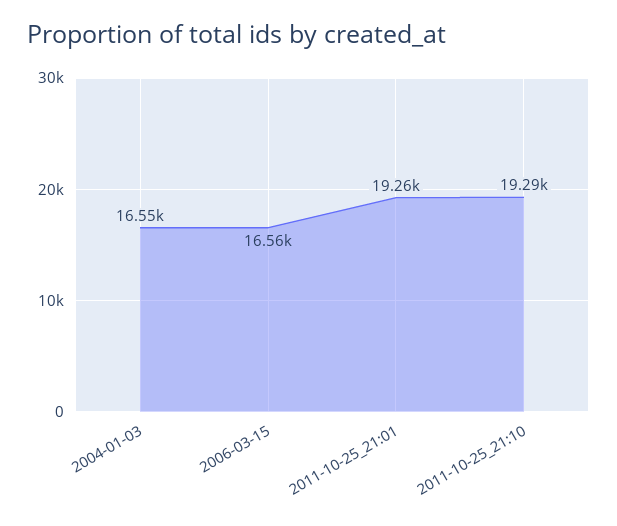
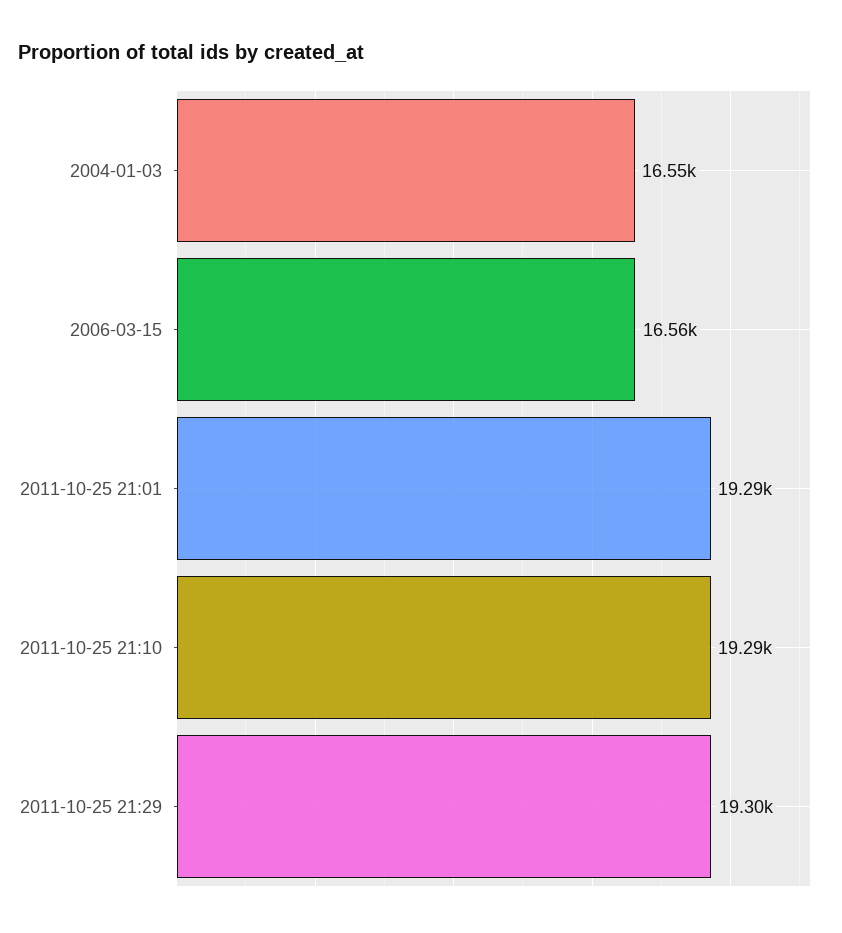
2011-10-25_21:01: 19260 -> 19290
2011-10-25 21:29: none -> 19300

